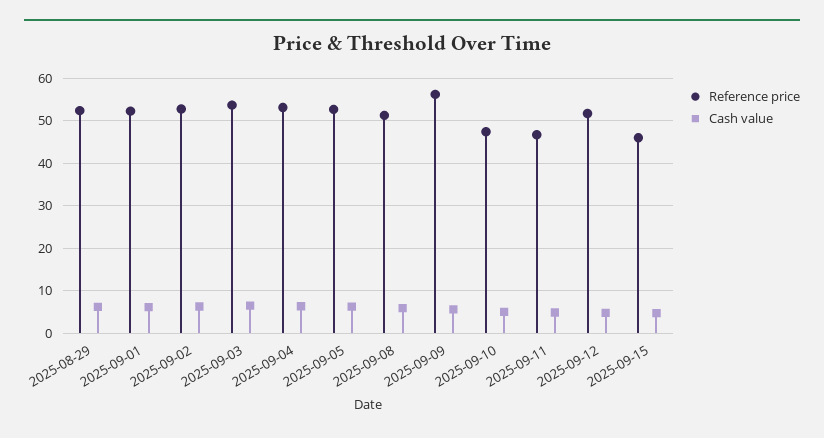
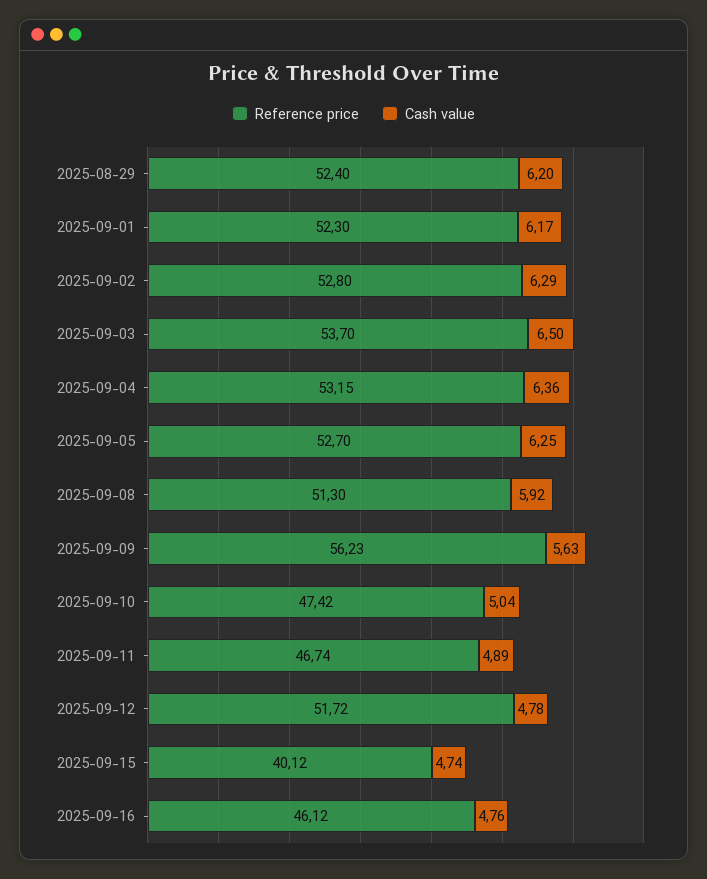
Reference price, 2025-09-15: 46 -> 40.12
Reference price, 2025-09-16: none -> 46.12
Cash value, 2025-09-16: none -> 4.76

